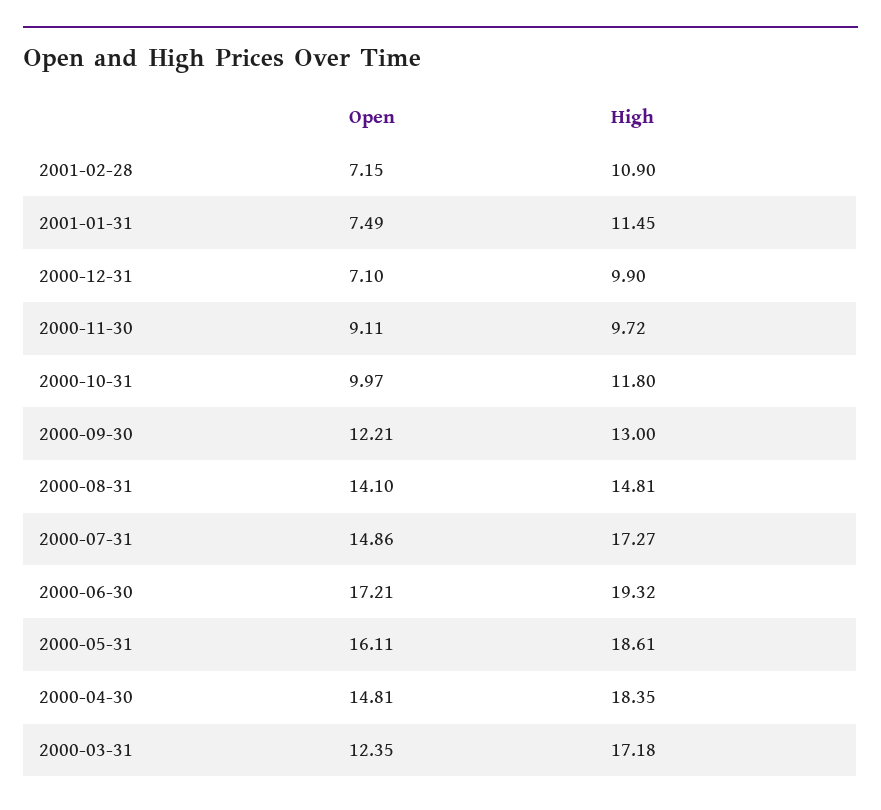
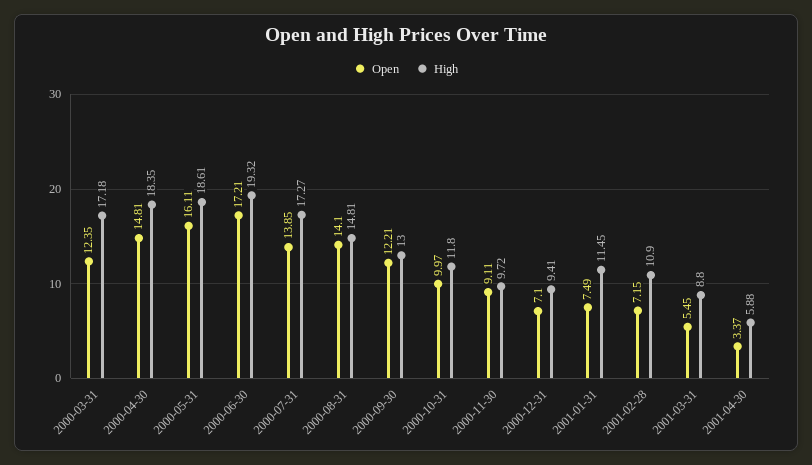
High, 2000-12-31: 9.9 -> 9.41
Open, 2000-07-31: 14.86 -> 13.85
Open, 2001-03-31: none -> 5.45
High, 2001-03-31: none -> 8.8
Open, 2001-04-30: none -> 3.37
High, 2001-04-30: none -> 5.88

